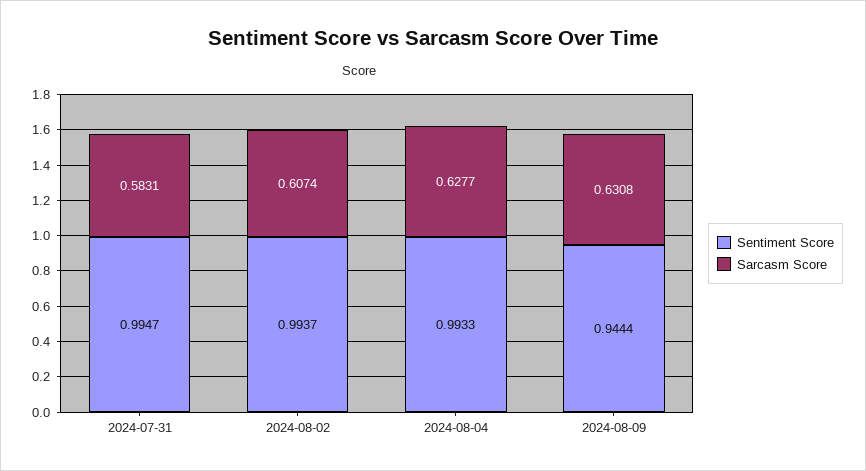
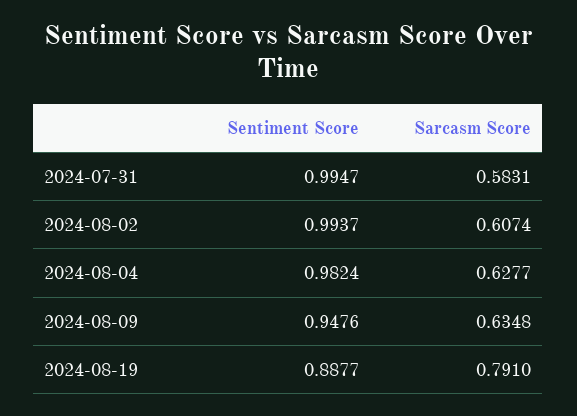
Sentiment Score, 2024-08-04: 0.9933 -> 0.9824
Sentiment Score, 2024-08-09: 0.9444 -> 0.9476
Sarcasm Score, 2024-08-09: 0.6308 -> 0.6348
Sentiment Score, 2024-08-19: none -> 0.8877
Sarcasm Score, 2024-08-19: none -> 0.791

